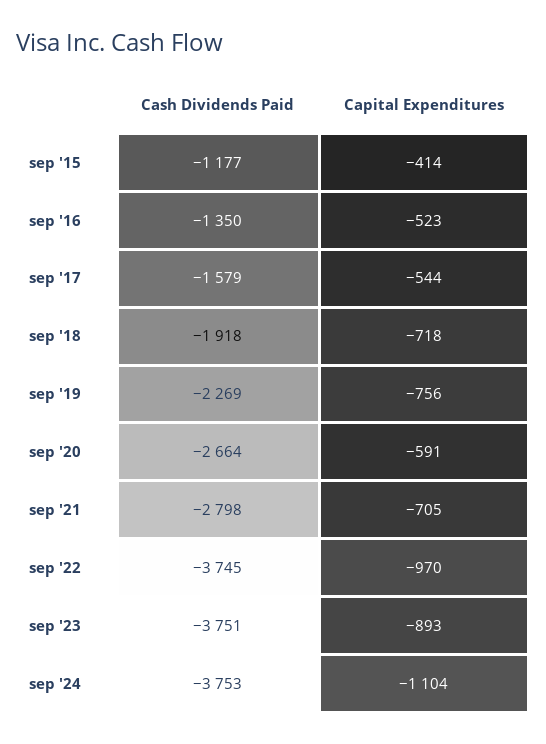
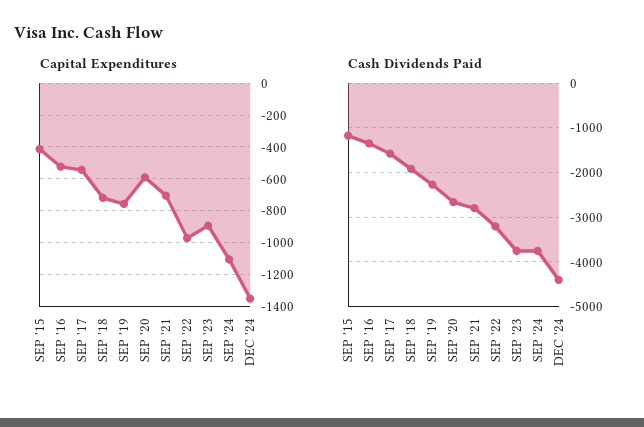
Cash Dividends Paid, sep '22: -3745 -> -3200
Capital Expenditures, DEC '24: none -> -1350
Cash Dividends Paid, DEC '24: none -> -4400

